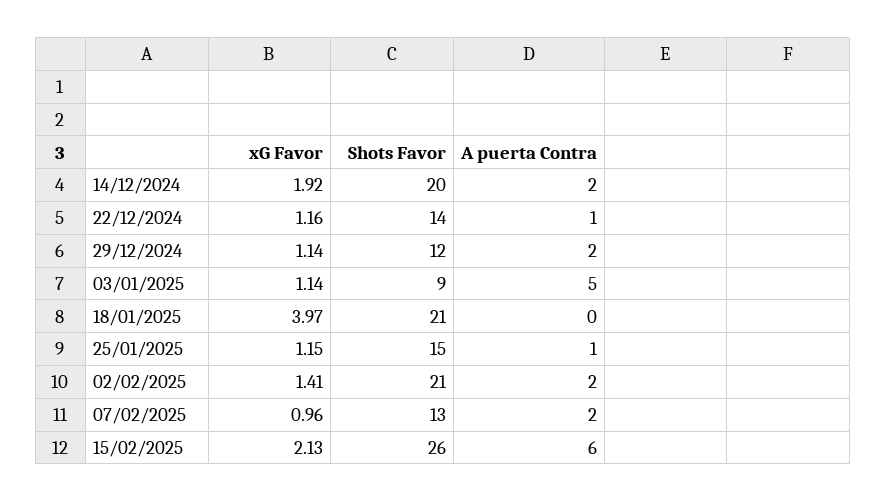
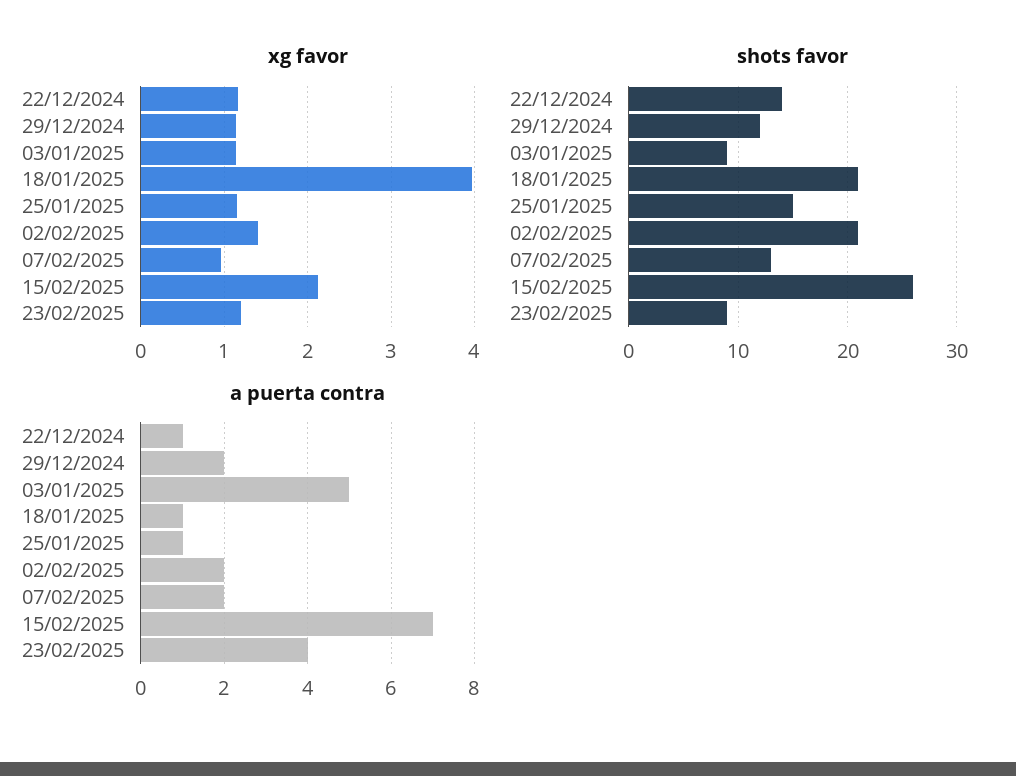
xG Favor, 14/12/2024: 1.92 -> none
Shots Favor, 14/12/2024: 20 -> none
A puerta Contra, 14/12/2024: 2 -> none
A puerta Contra, 18/01/2025: 0 -> 1
A puerta Contra, 15/02/2025: 6 -> 7
xG Favor, 23/02/2025: none -> 1.2
Shots Favor, 23/02/2025: none -> 9
A puerta Contra, 23/02/2025: none -> 4

